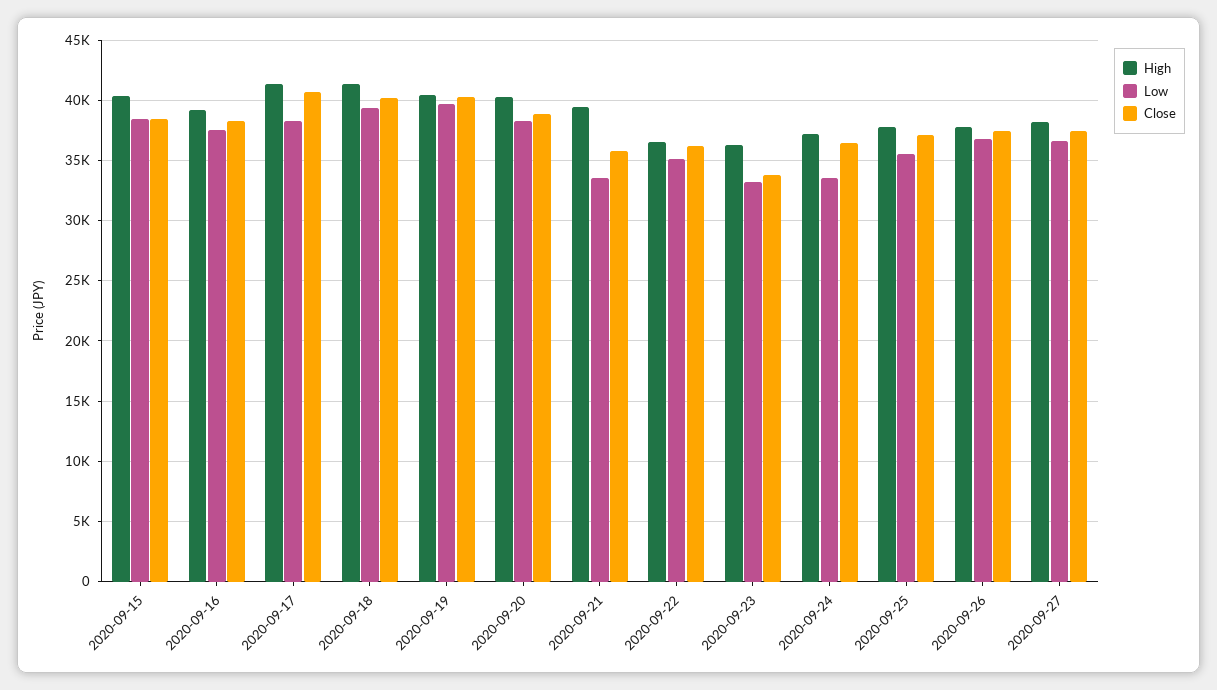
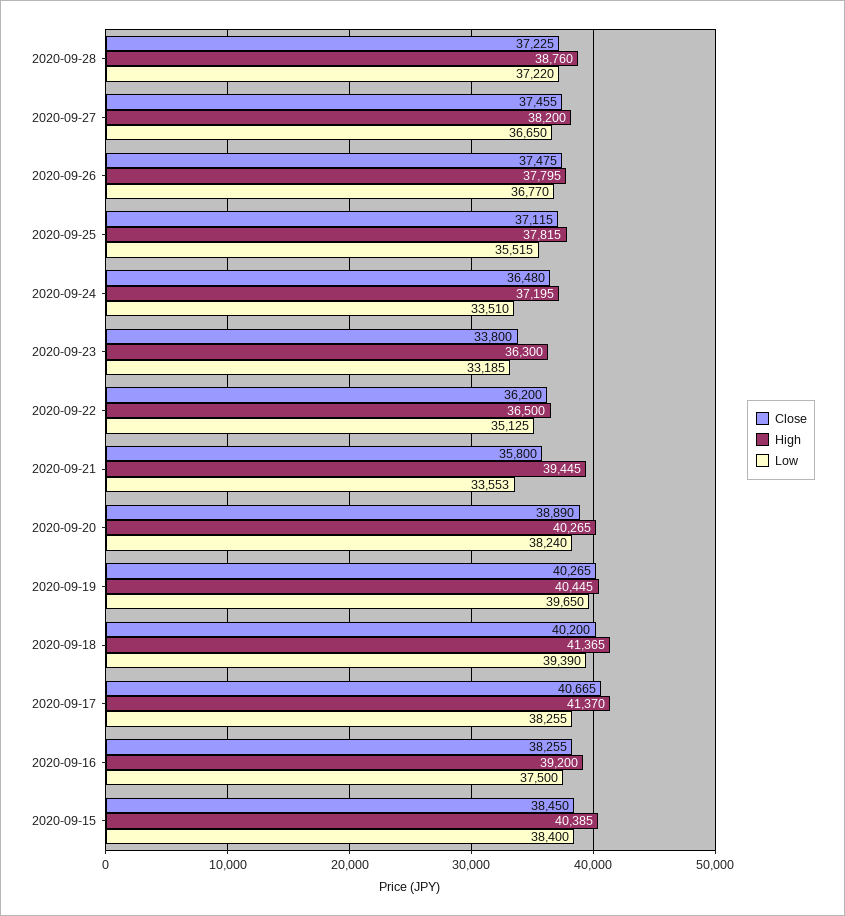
Close, 2020-09-28: none -> 37225
High, 2020-09-28: none -> 38760
Low, 2020-09-28: none -> 37220

